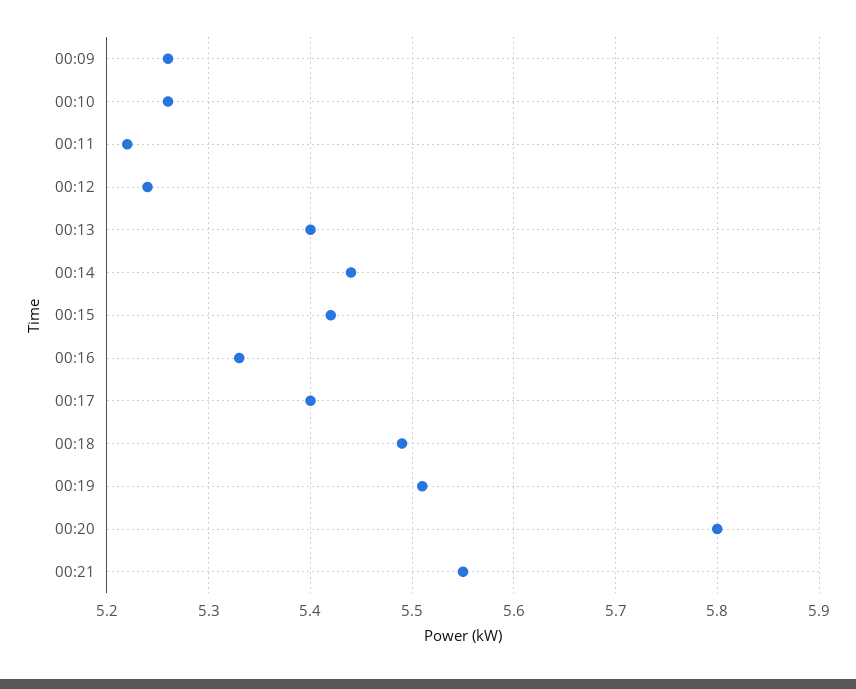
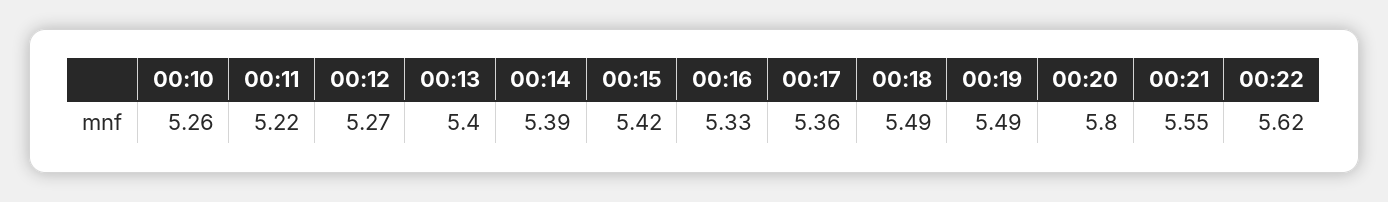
00:09: 5.26 -> none
00:12: 5.24 -> 5.27
00:14: 5.44 -> 5.39
00:17: 5.4 -> 5.36
00:19: 5.51 -> 5.49
00:22: none -> 5.62

